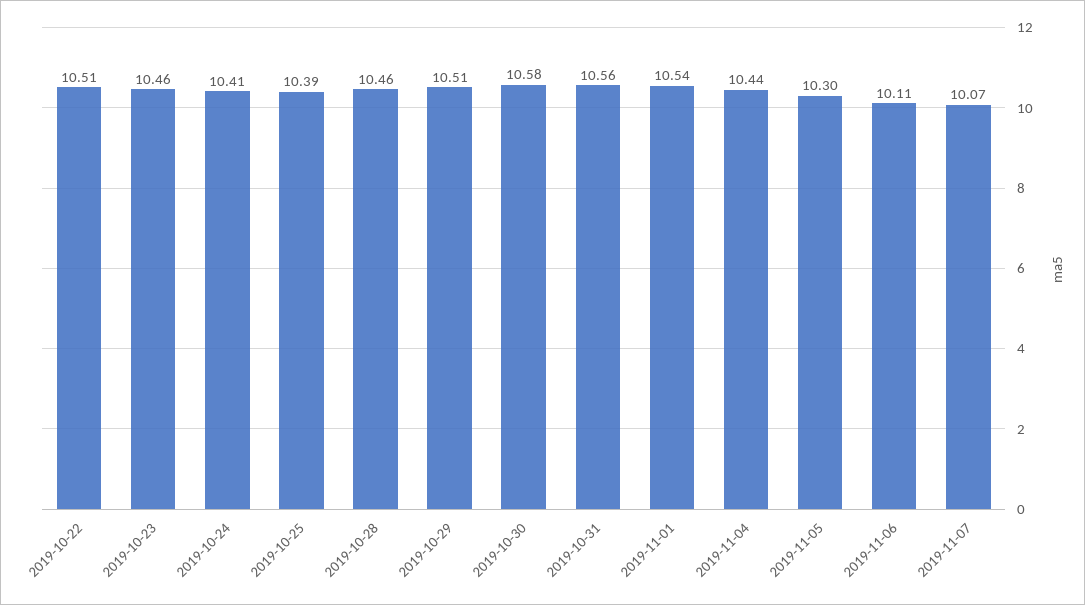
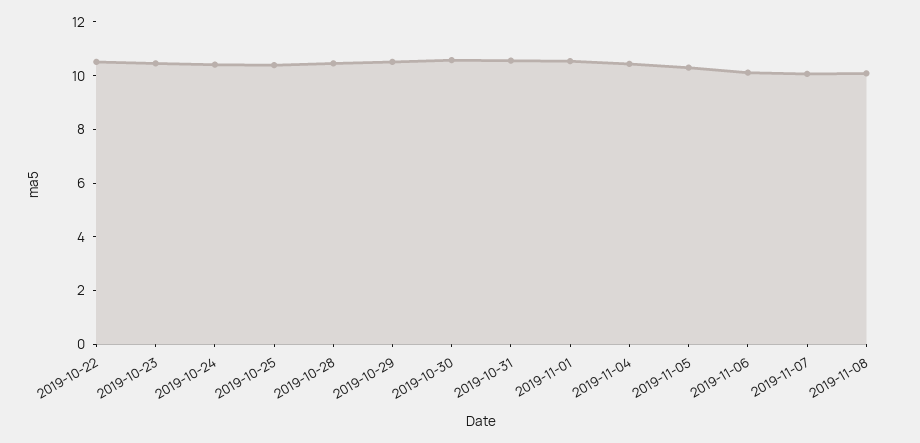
2019-11-08: none -> 10

